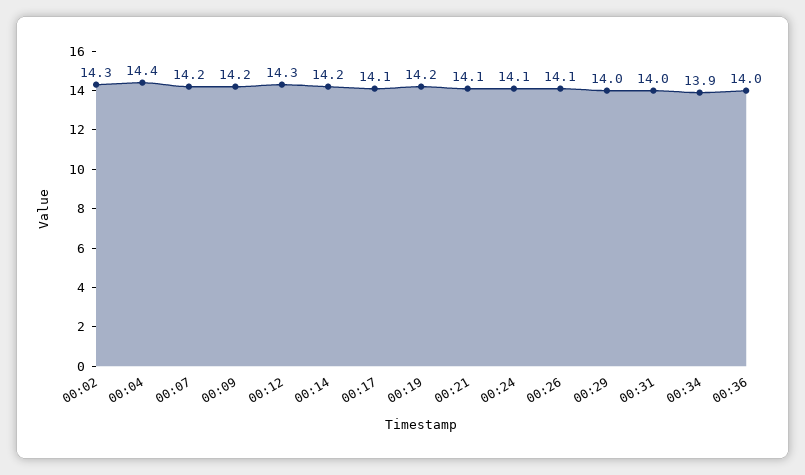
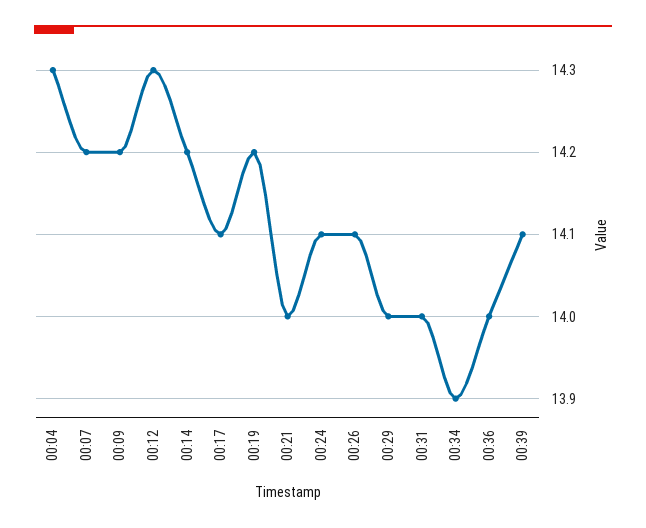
00:02: 14.3 -> none
00:04: 14.4 -> 14.3
00:21: 14.1 -> 14
00:39: none -> 14.1

